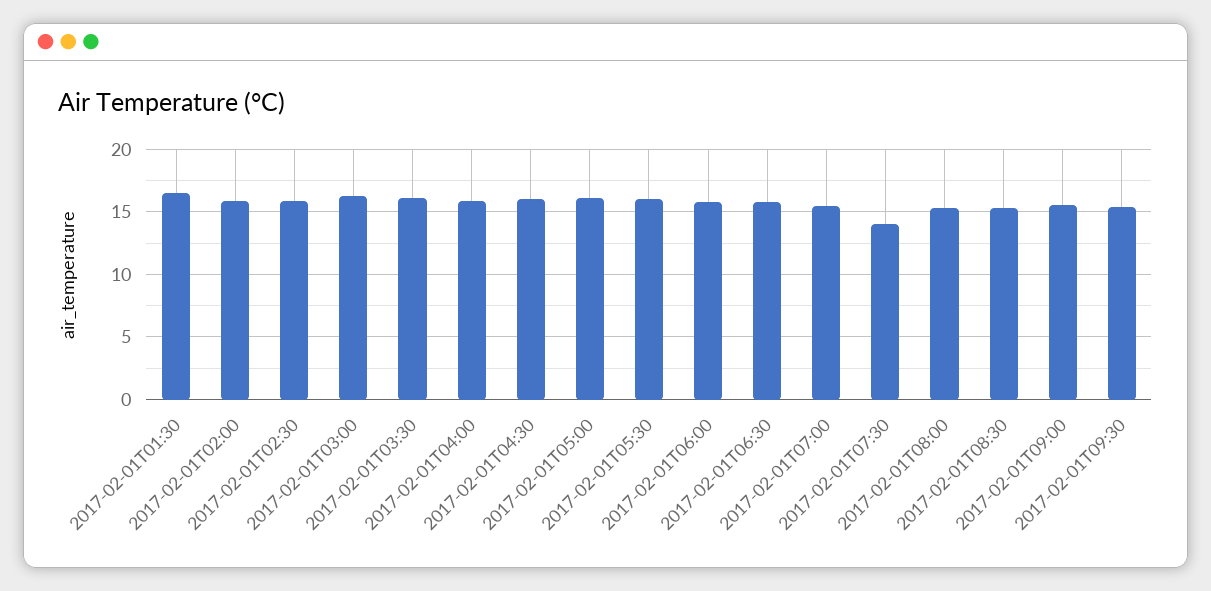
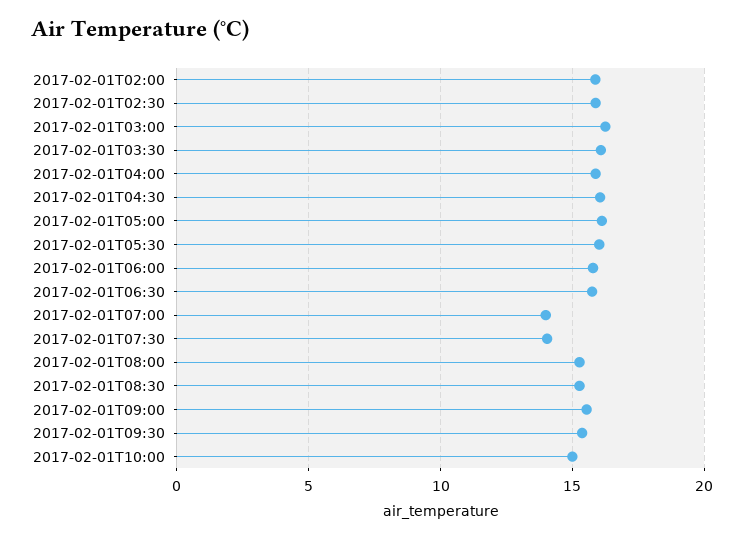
2017-02-01T01:30: 16.5 -> none
2017-02-01T07:00: 15.5 -> 14
2017-02-01T10:00: none -> 15

